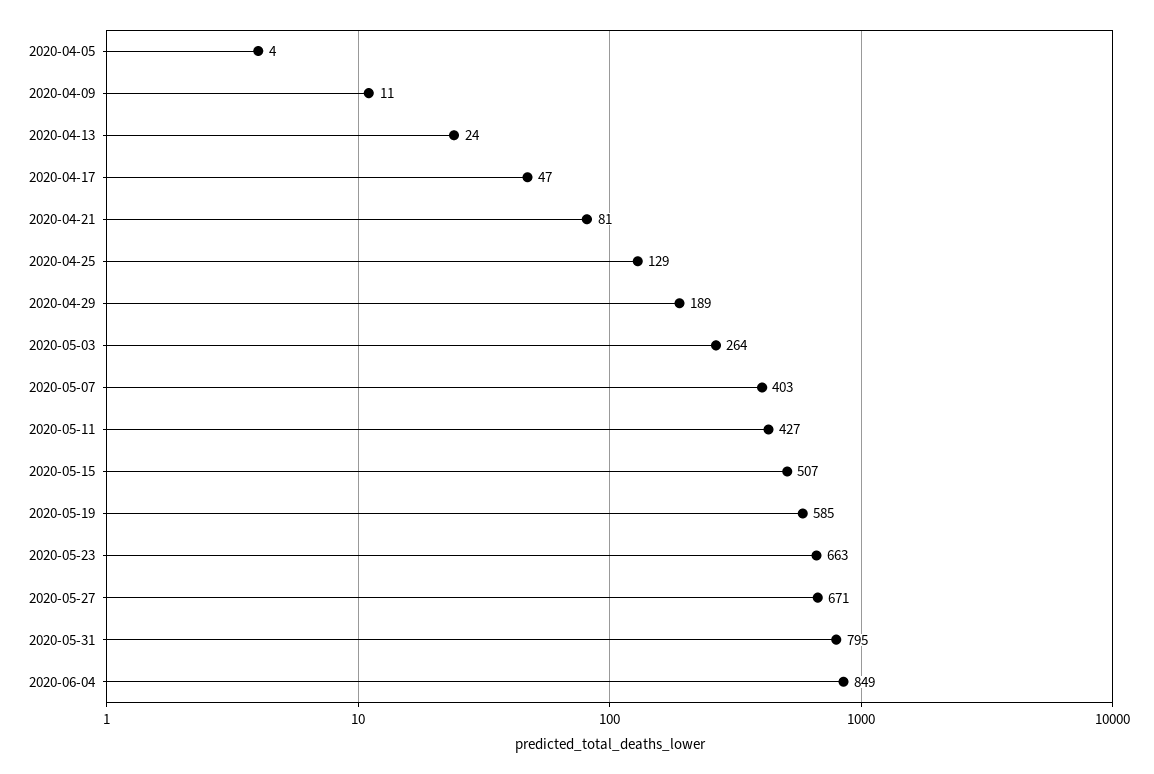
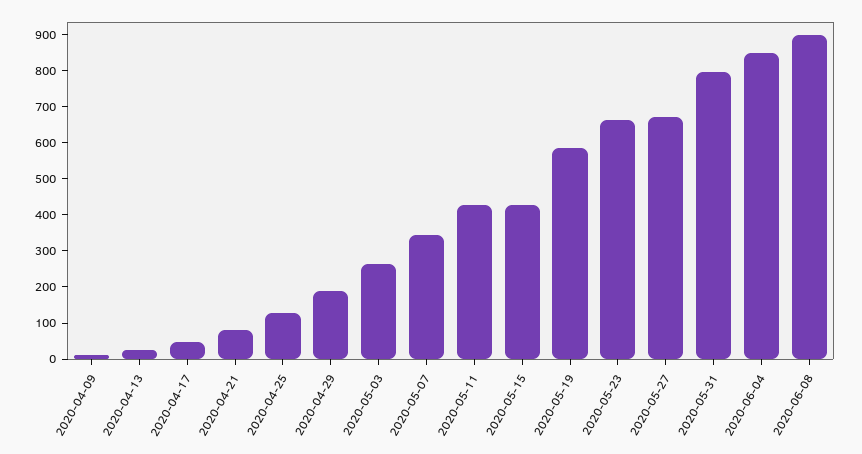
2020-04-05: 4 -> none
2020-05-07: 403 -> 350
2020-05-15: 507 -> 425
2020-06-08: none -> 900

